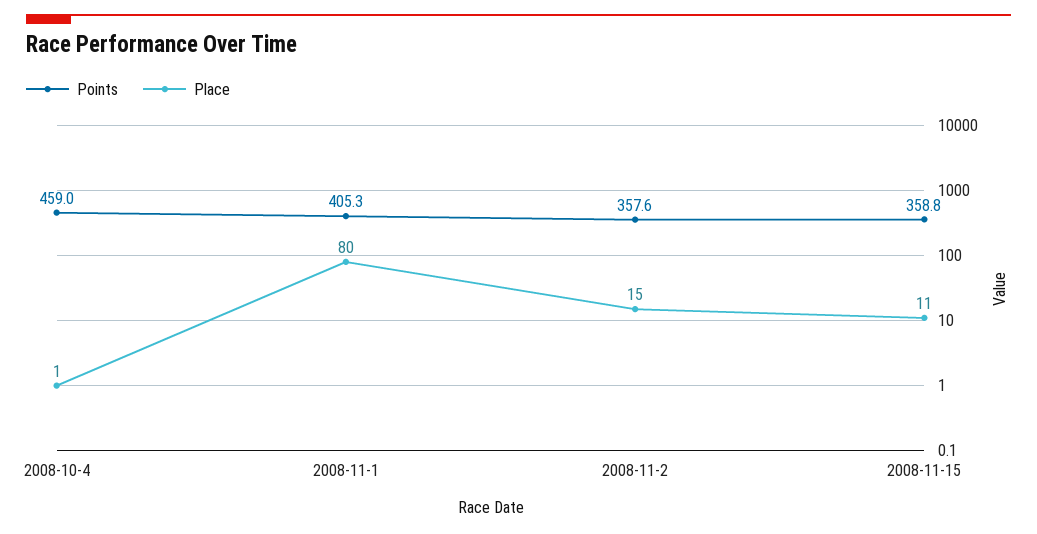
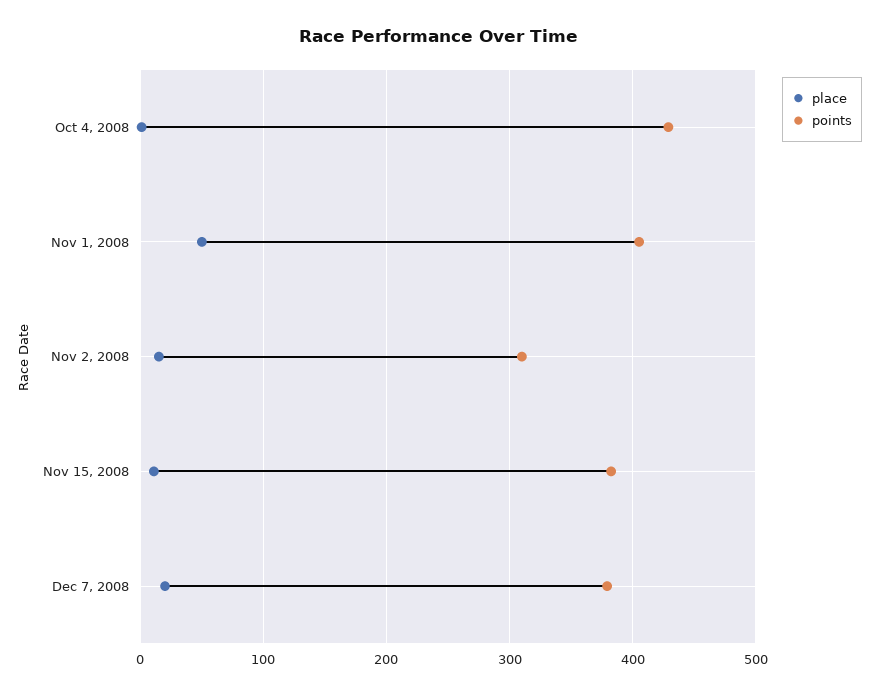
Points, 2008-10-4: 459 -> 430
Place, 2008-11-1: 80 -> 50
Points, 2008-11-2: 357.6 -> 310
Points, 2008-11-15: 358.8 -> 380
Place, Dec 7, 2008: none -> 20
Points, Dec 7, 2008: none -> 380

